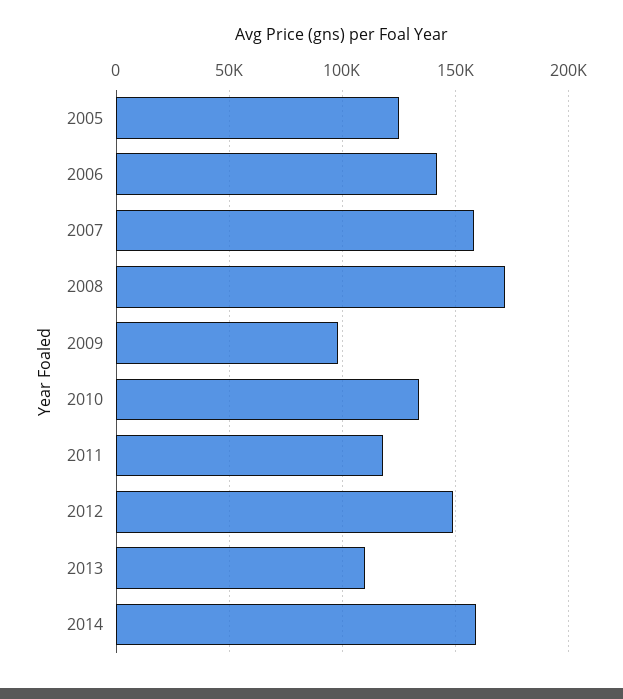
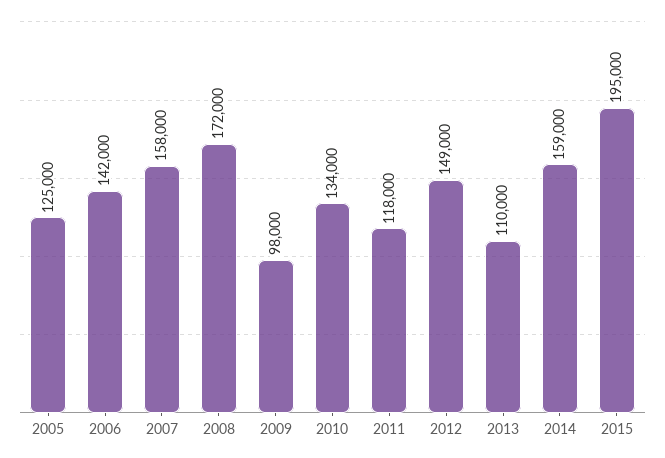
2015: none -> 195000

